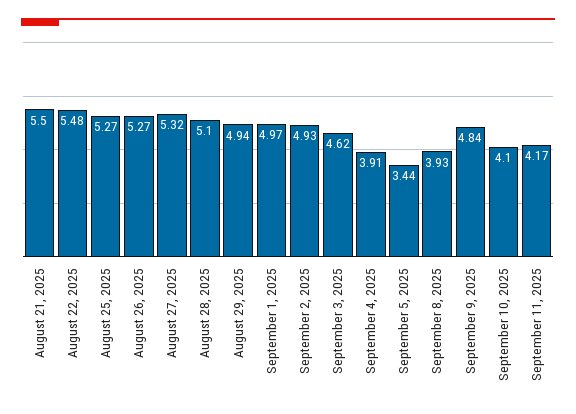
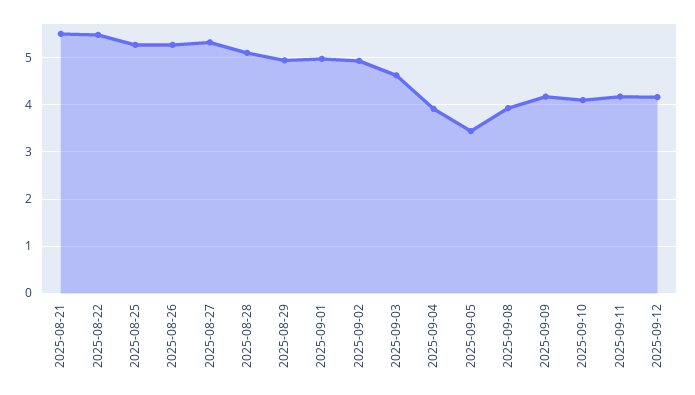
September 9, 2025: 4.84 -> 4.2
2025-09-12: none -> 4.2

